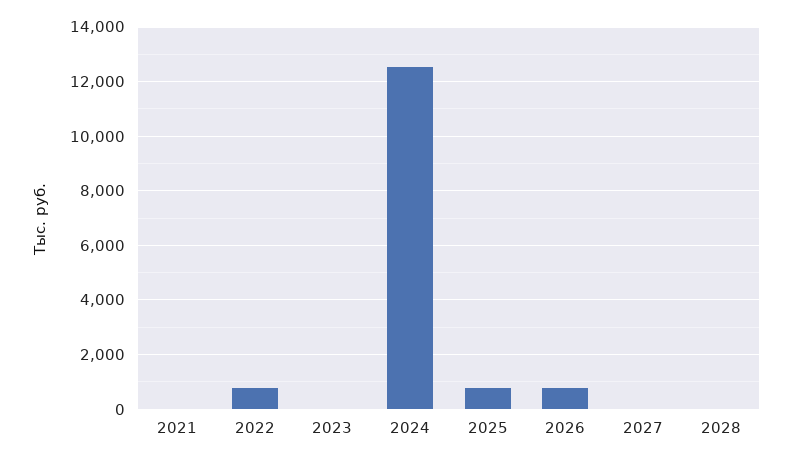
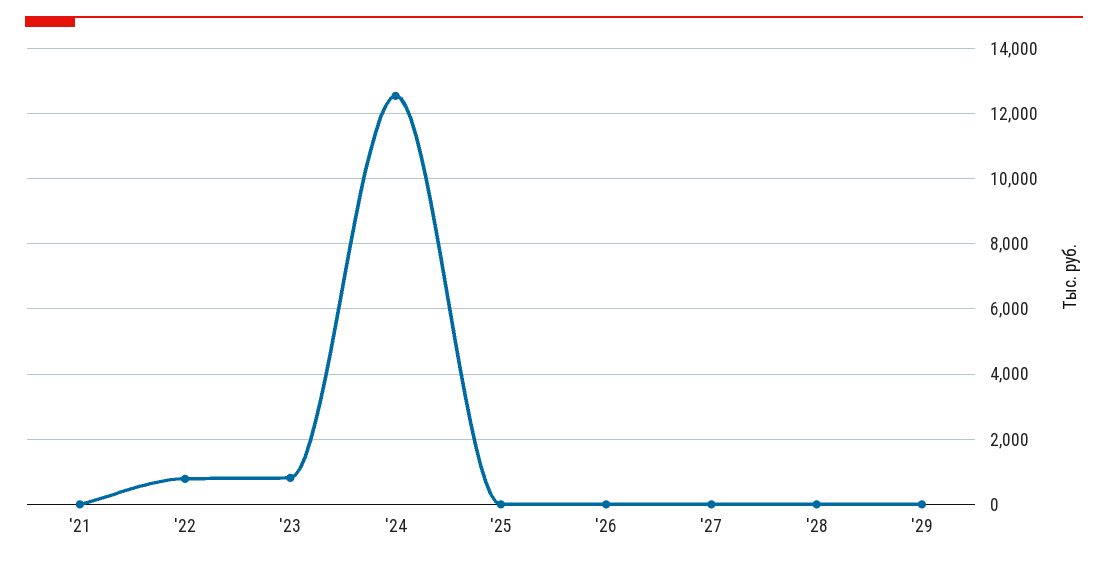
2023: 0 -> 800
2025: 750 -> 0
2026: 750 -> 0
'29: none -> 0

